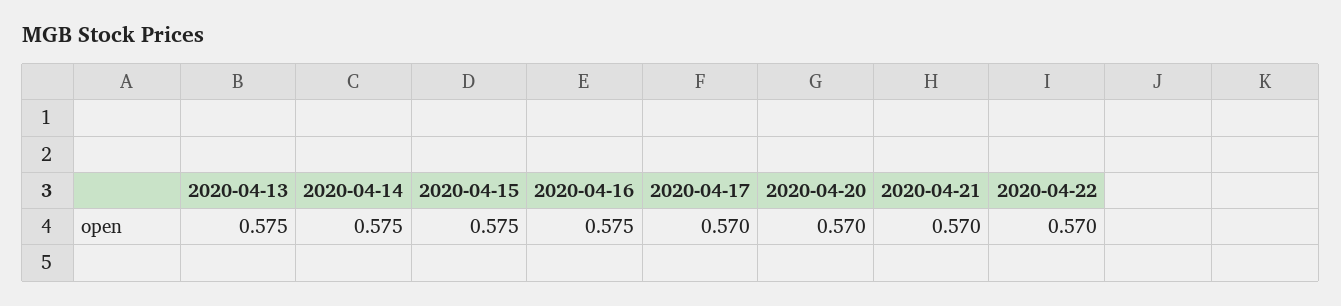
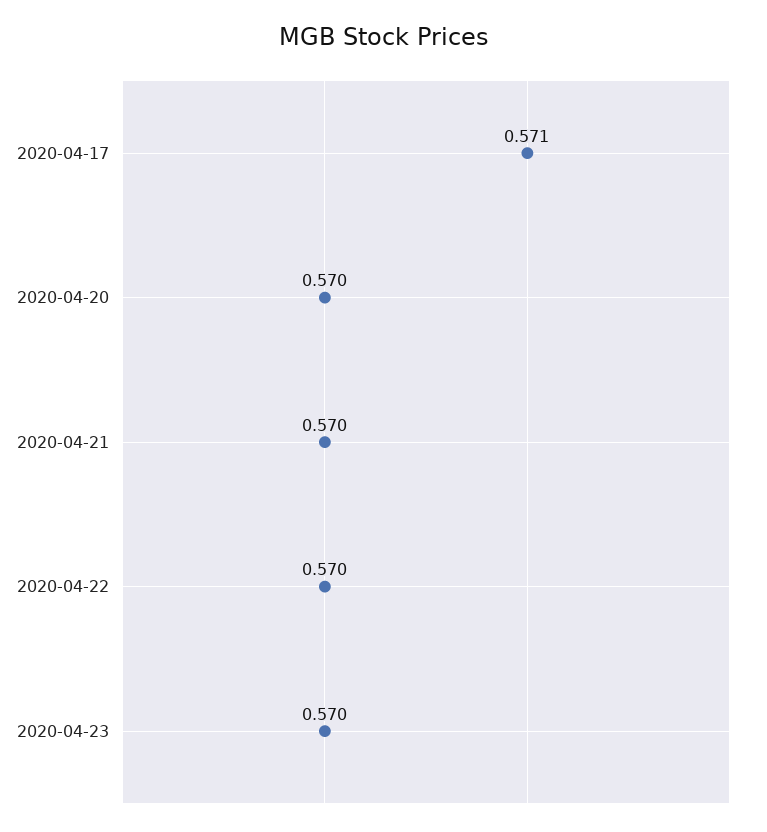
2020-04-13: 0.575 -> none
2020-04-14: 0.575 -> none
2020-04-15: 0.575 -> none
2020-04-16: 0.575 -> none
2020-04-17: 0.57 -> 0.571
2020-04-23: none -> 0.57

